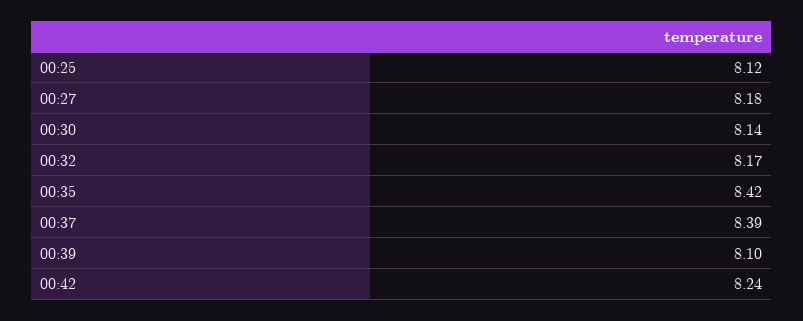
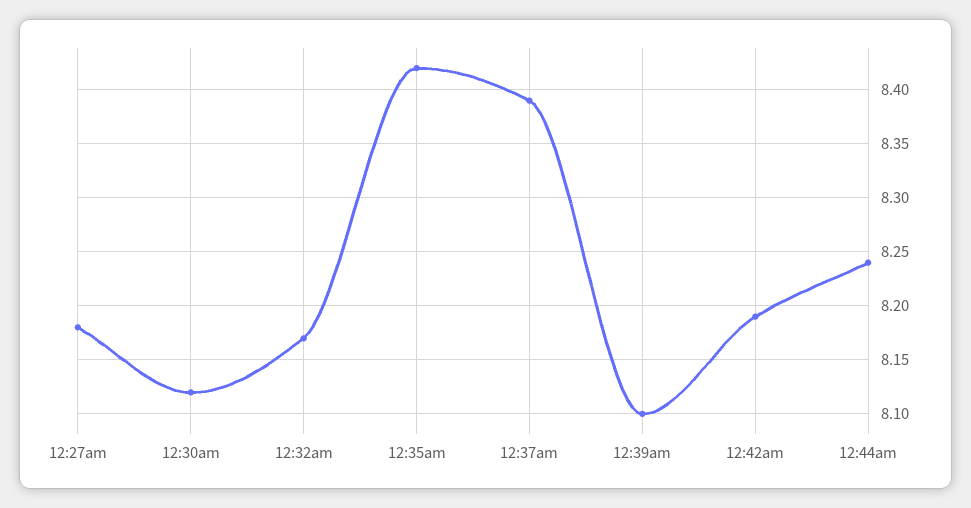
00:25: 8.12 -> none
00:30: 8.14 -> 8.12
00:42: 8.24 -> 8.19
12:44am: none -> 8.24

